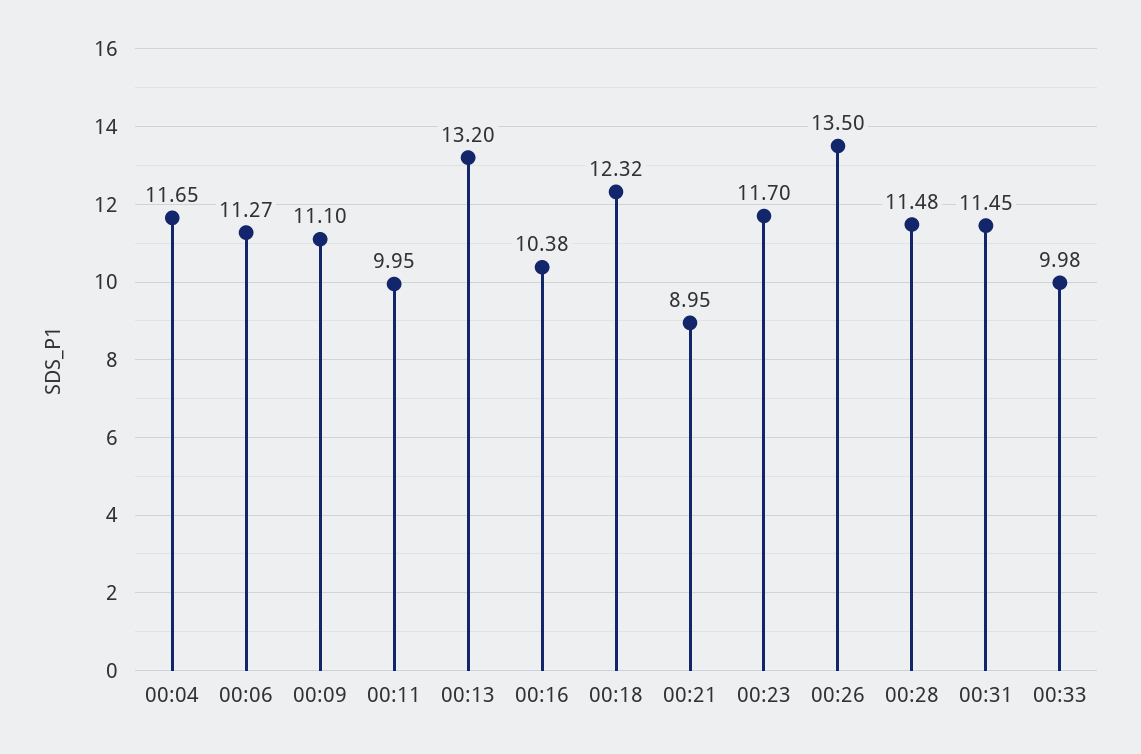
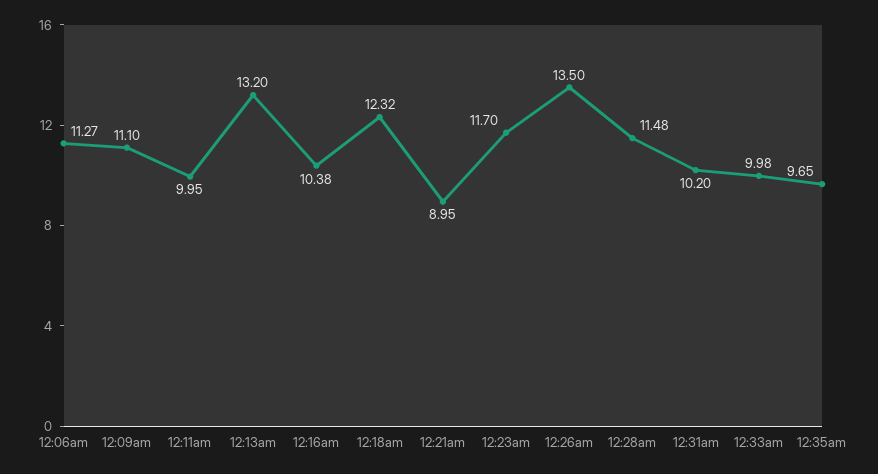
00:04: 11.65 -> none
00:31: 11.45 -> 10.2
12:35am: none -> 9.65

